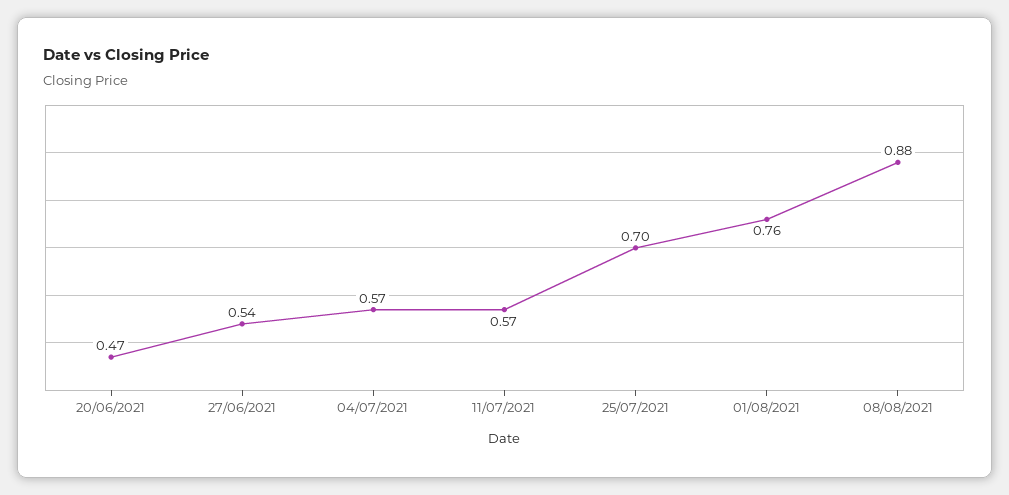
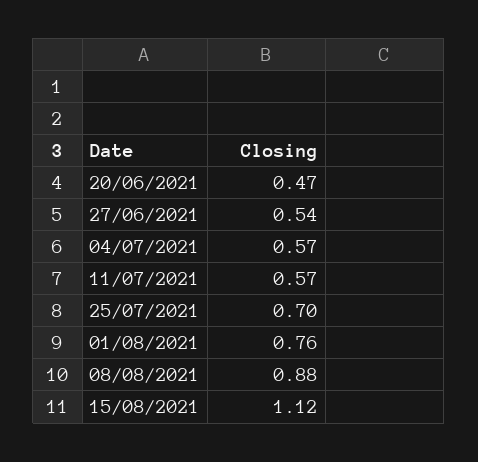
15/08/2021: none -> 1.12

